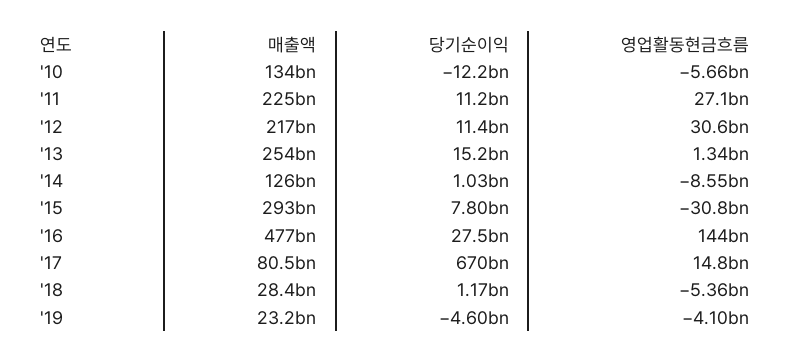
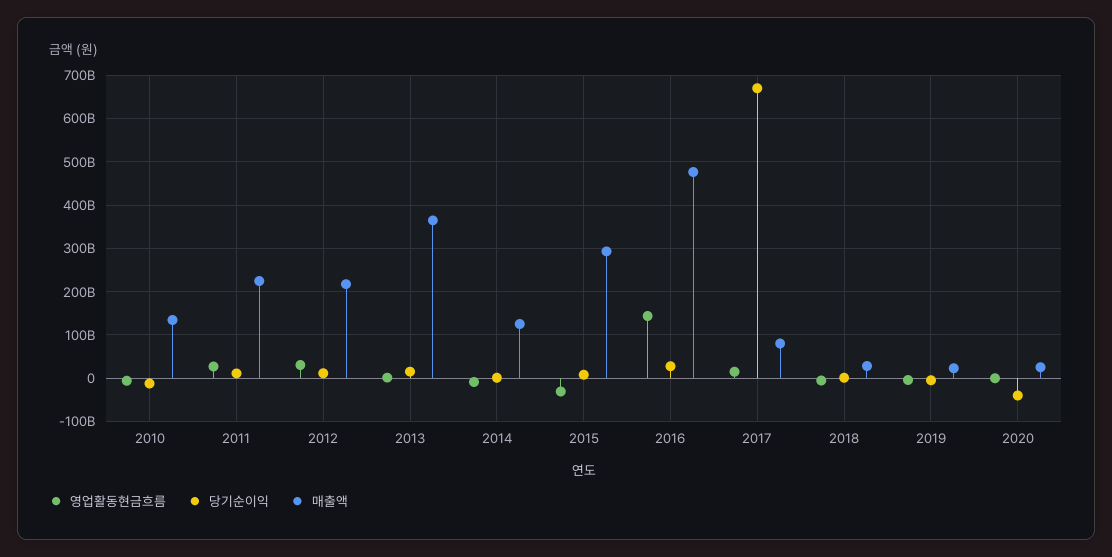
매출액, '13: 254000000000 -> 360000000000
영업활동현금흐름, 2020: none -> 0
당기순이익, 2020: none -> -40000000000
매출액, 2020: none -> 20000000000

